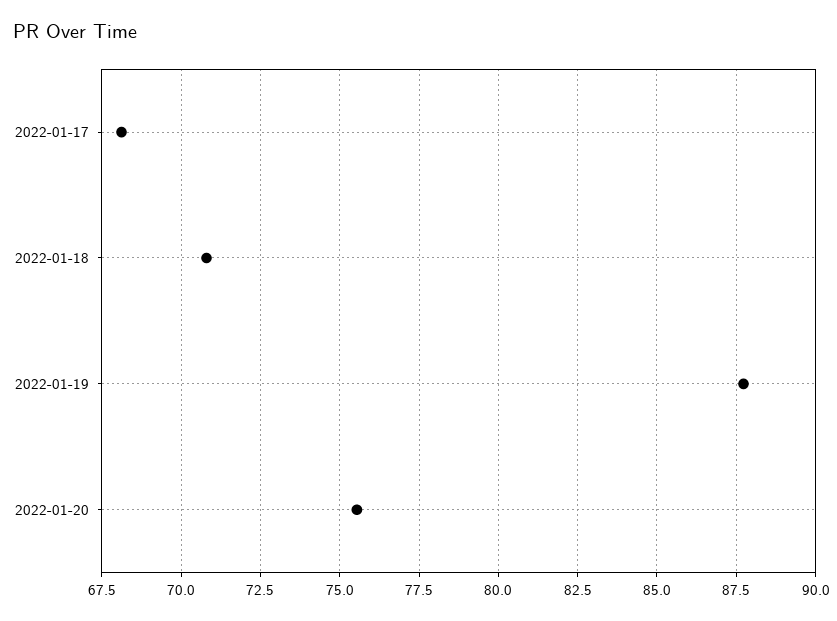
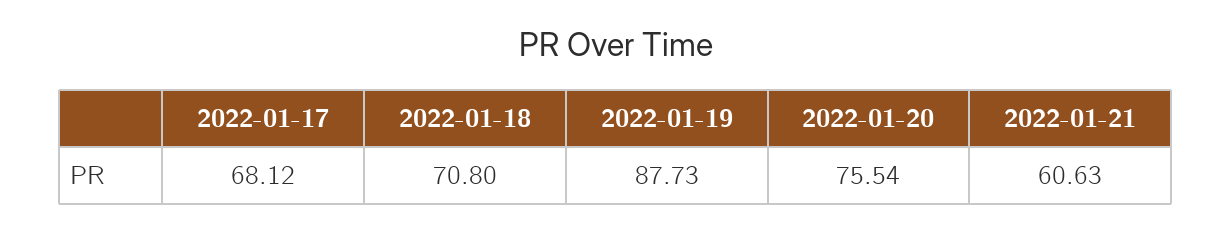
2022-01-21: none -> 60.63

